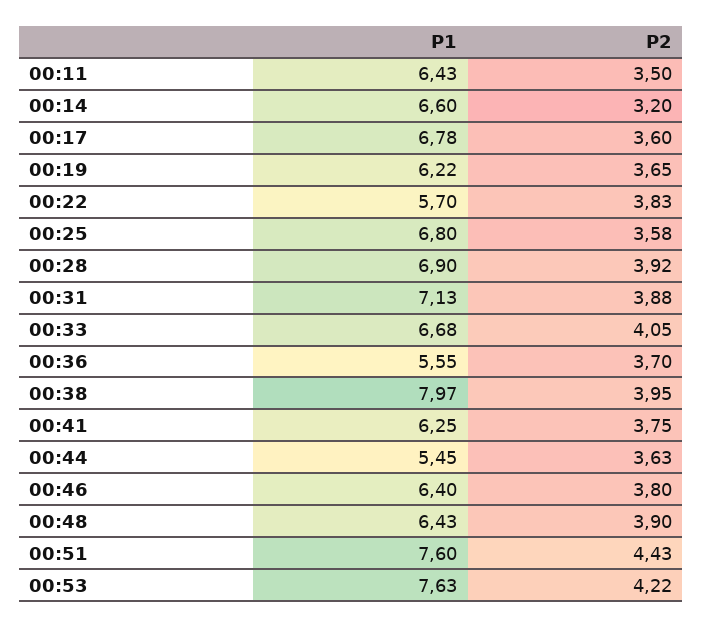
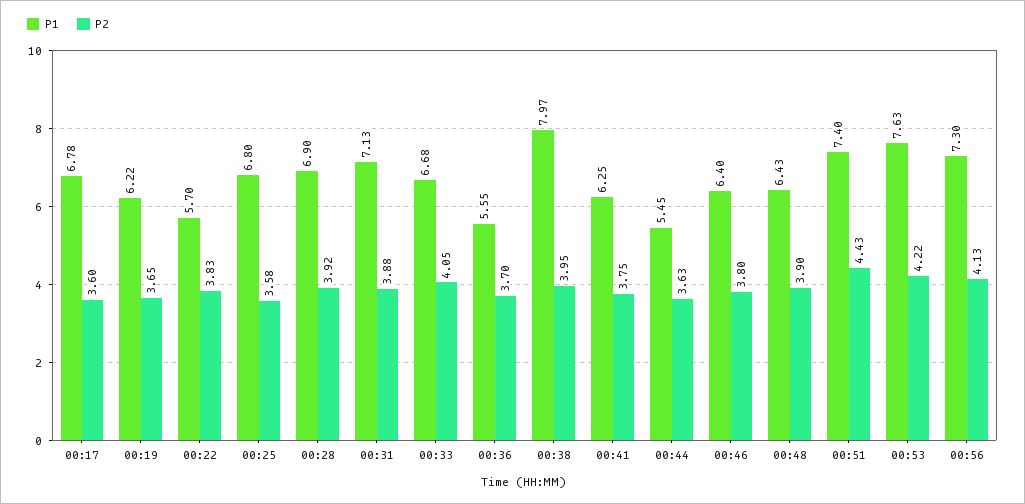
P1, 00:11: 6.43 -> none
P2, 00:11: 3.5 -> none
P1, 00:14: 6.6 -> none
P2, 00:14: 3.2 -> none
P1, 00:51: 7.6 -> 7.4
P1, 00:56: none -> 7.3
P2, 00:56: none -> 4.13

